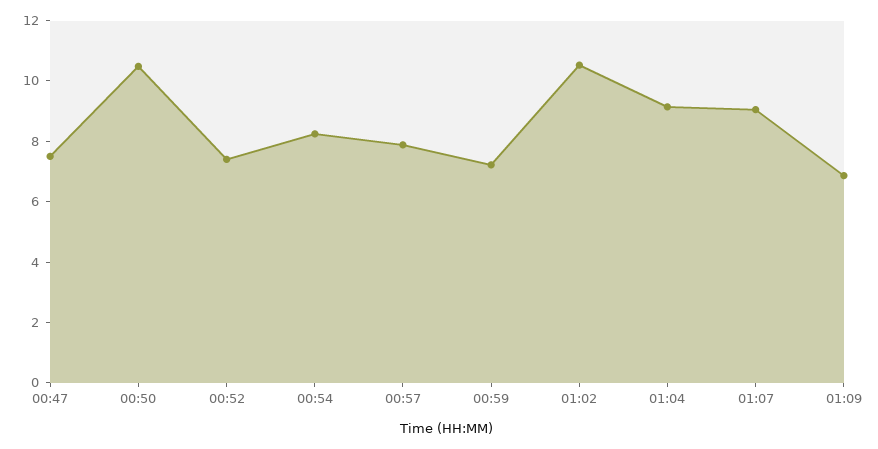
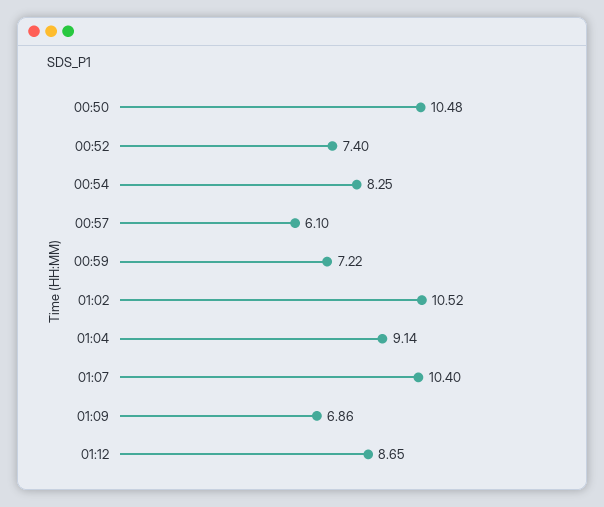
00:47: 7.5 -> none
00:57: 8 -> 6.1
01:07: 9 -> 10.4
01:12: none -> 8.65

